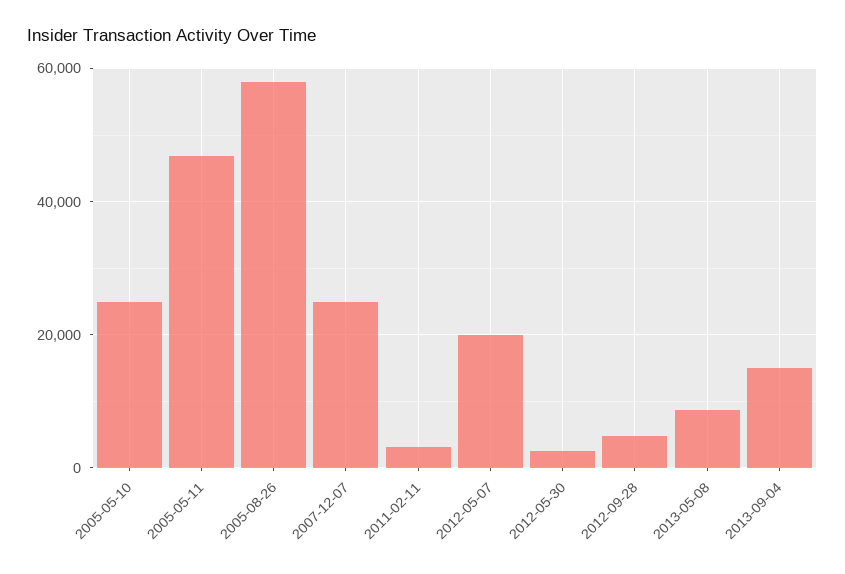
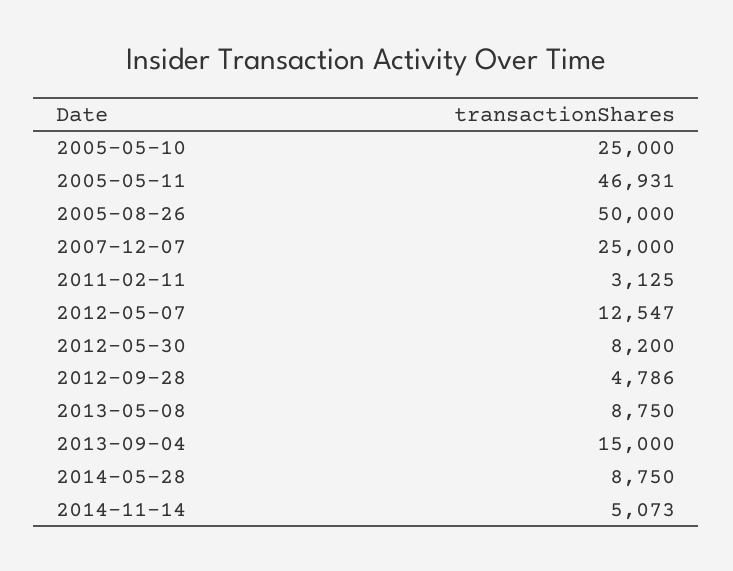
2005-08-26: 58000 -> 50000
2012-05-07: 20000 -> 12547
2012-05-30: 2000 -> 8200
2014-05-28: none -> 8750
2014-11-14: none -> 5073

